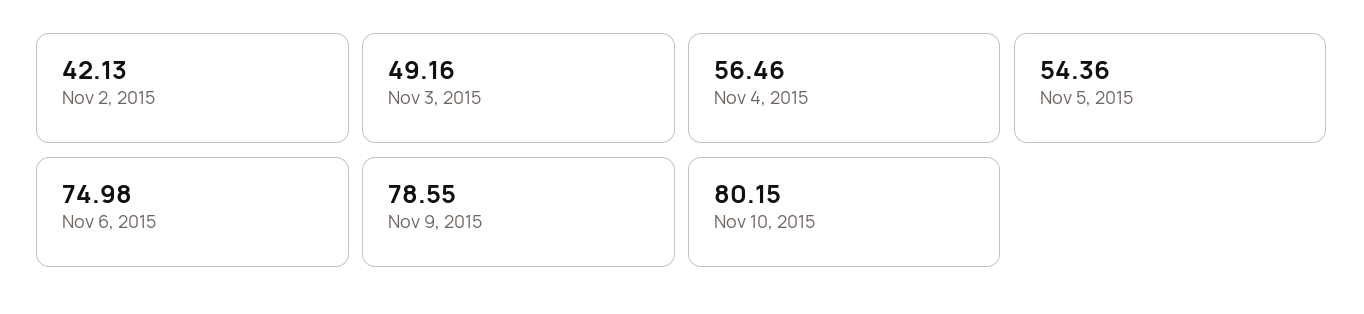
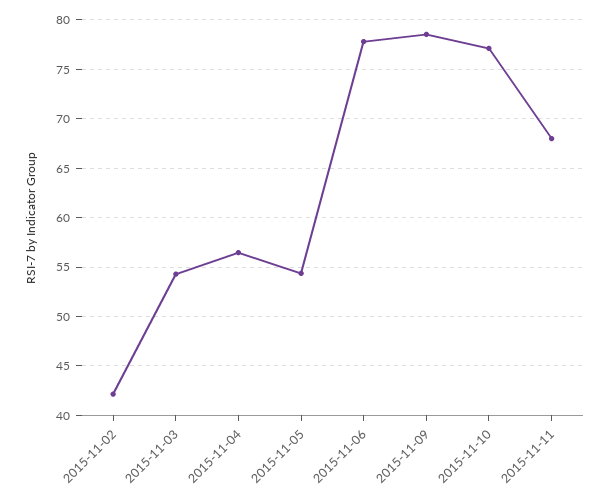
Nov 3, 2015: 49.16 -> 54
Nov 6, 2015: 74.98 -> 78
Nov 10, 2015: 80.15 -> 77
2015-11-11: none -> 68

